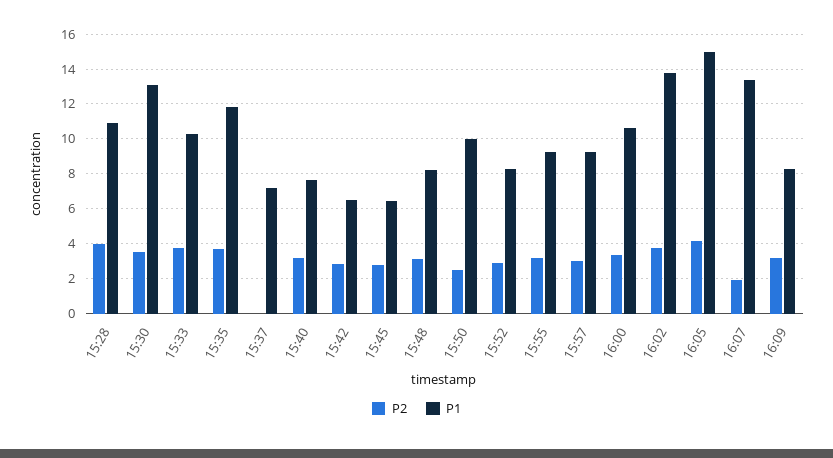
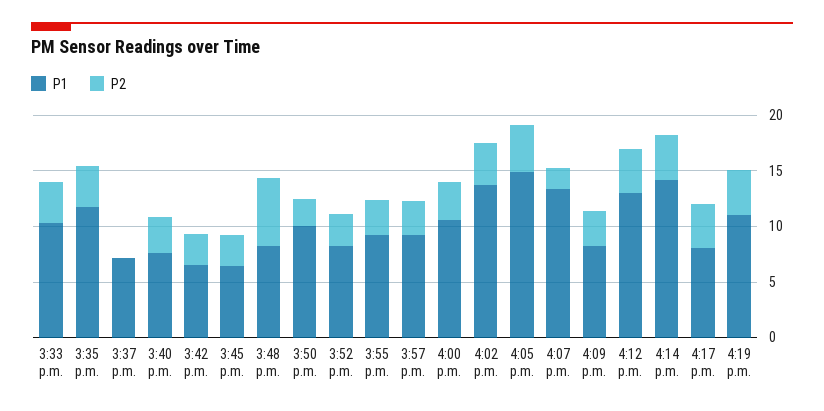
P2, 15:28: 4 -> none
P1, 15:28: 11 -> none
P2, 15:30: 3.5 -> none
P1, 15:30: 13 -> none
P2, 15:48: 3 -> 6
P1, 4:12 p.m.: none -> 13
P2, 4:12 p.m.: none -> 4
P1, 4:14 p.m.: none -> 14
P2, 4:14 p.m.: none -> 4
P1, 4:17 p.m.: none -> 8
P2, 4:17 p.m.: none -> 4
P1, 4:19 p.m.: none -> 11
P2, 4:19 p.m.: none -> 4

